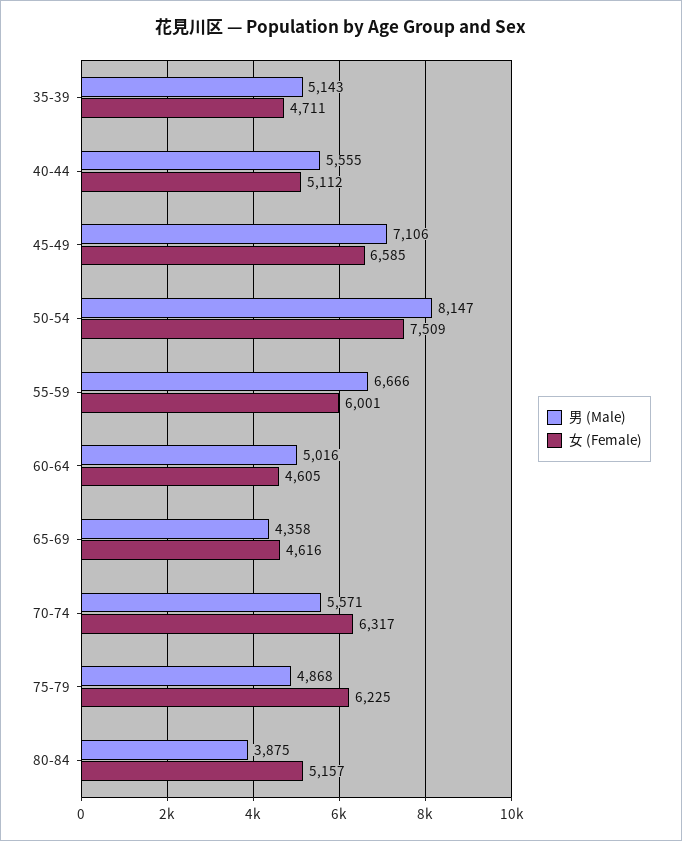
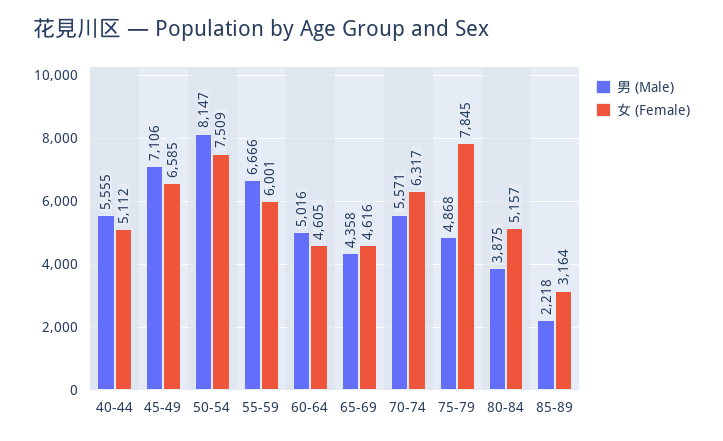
男 (Male), 35-39: 5143 -> none
女 (Female), 35-39: 4711 -> none
女 (Female), 75-79: 6225 -> 7845
男 (Male), 85-89: none -> 2218
女 (Female), 85-89: none -> 3164

